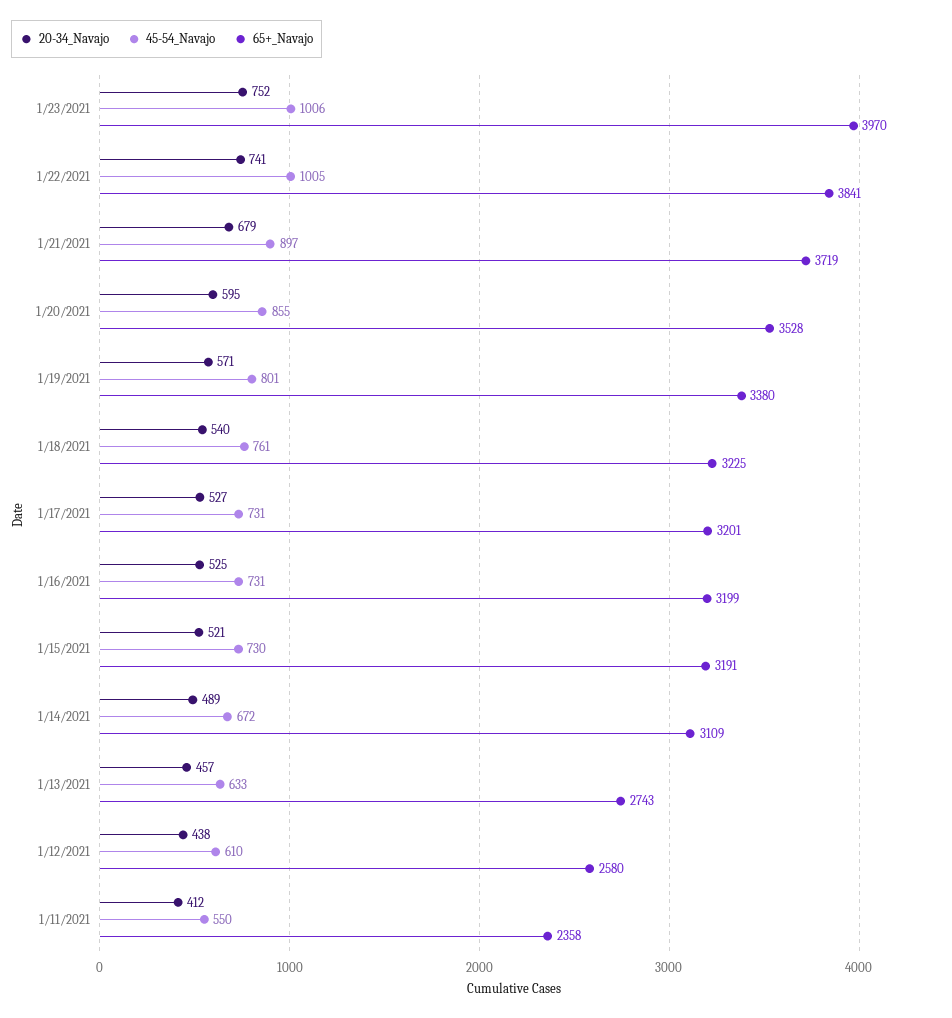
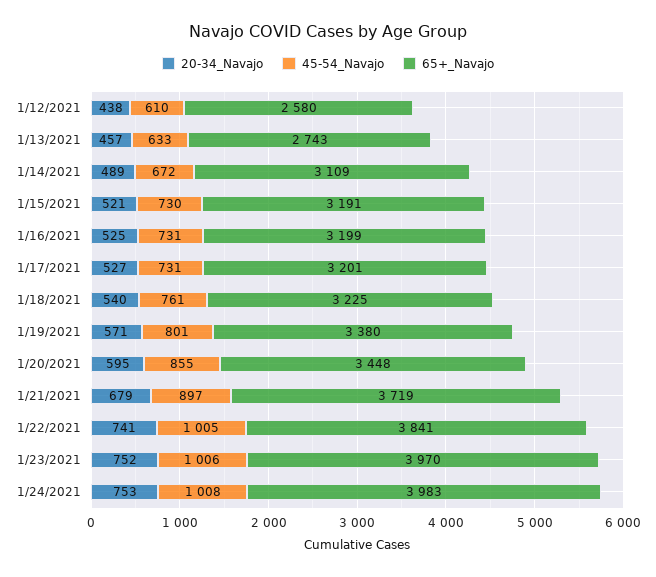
65+_Navajo, 1/20/2021: 3528 -> 3448
20-34_Navajo, 1/11/2021: 412 -> none
45-54_Navajo, 1/11/2021: 550 -> none
65+_Navajo, 1/11/2021: 2358 -> none
20-34_Navajo, 1/24/2021: none -> 753
45-54_Navajo, 1/24/2021: none -> 1008
65+_Navajo, 1/24/2021: none -> 3983

